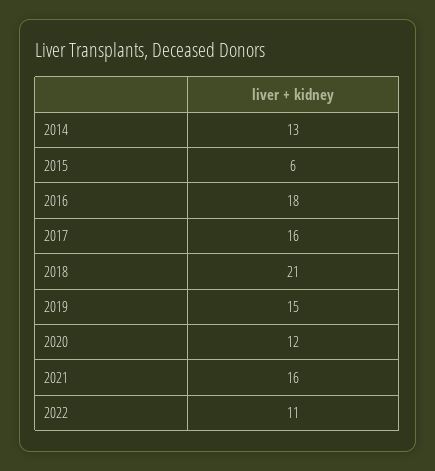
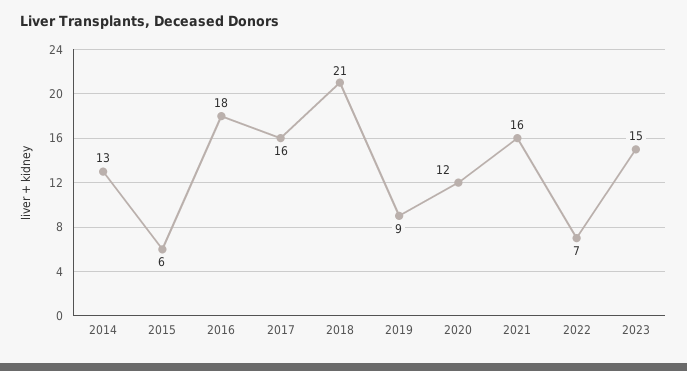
2019: 15 -> 9
2022: 11 -> 7
2023: none -> 15

